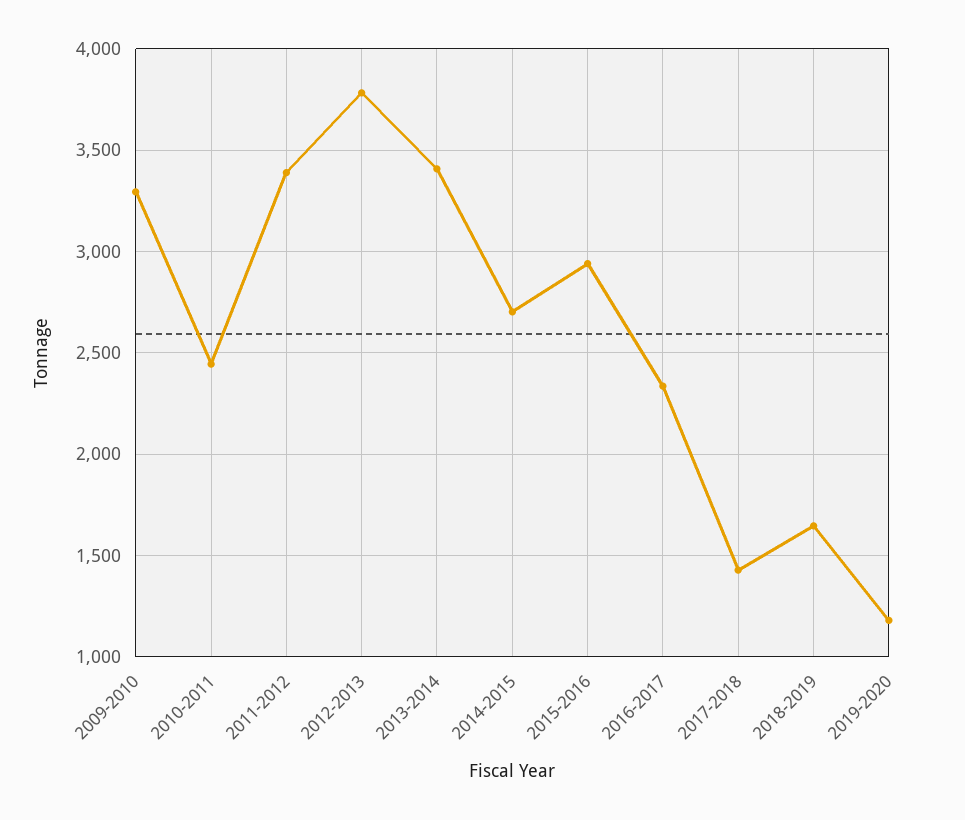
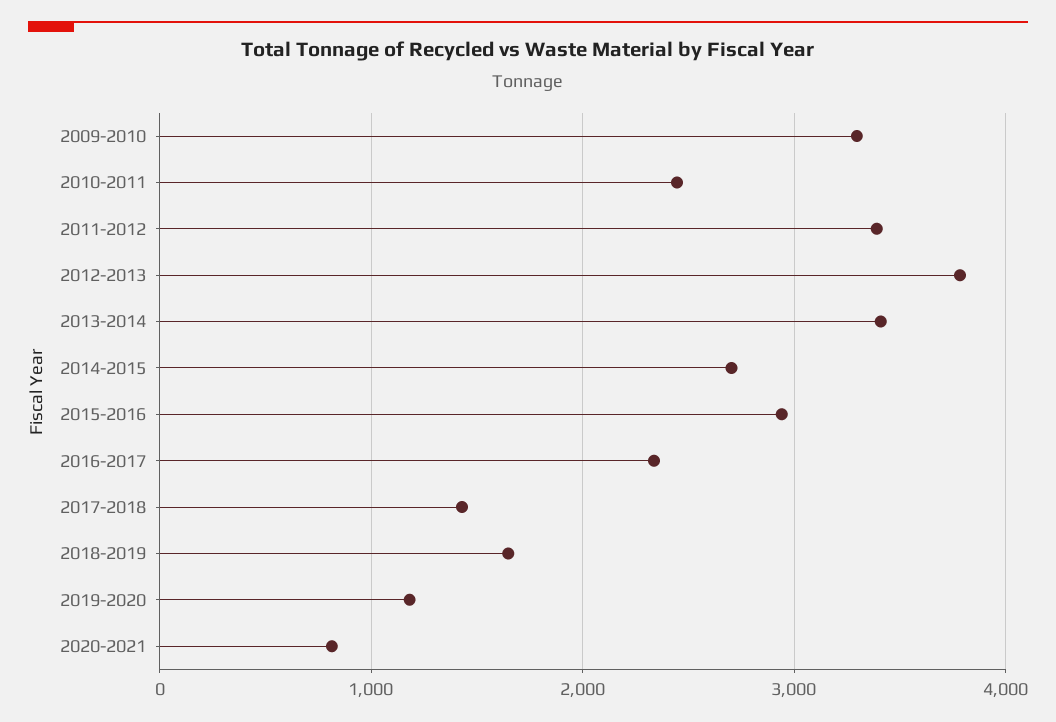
2020-2021: none -> 800

